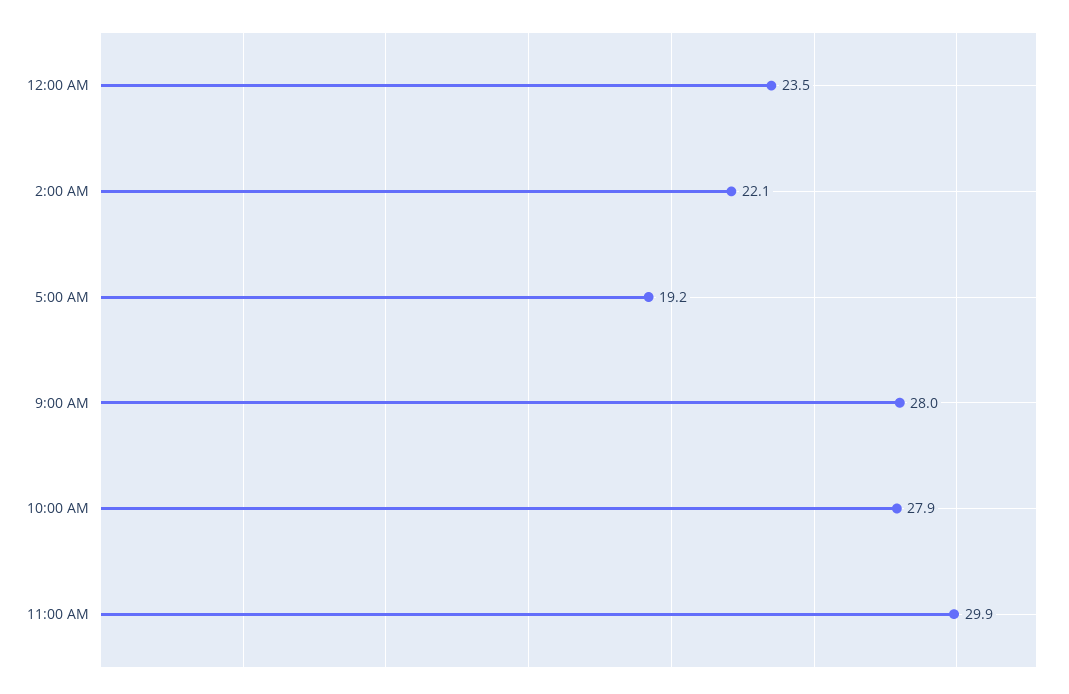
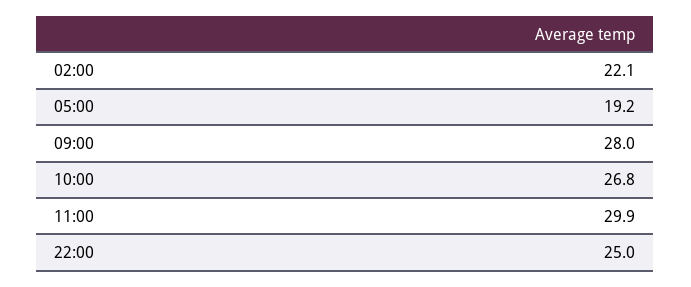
12:00 AM: 23.5 -> none
10:00 AM: 27.9 -> 26.8
22:00: none -> 25

